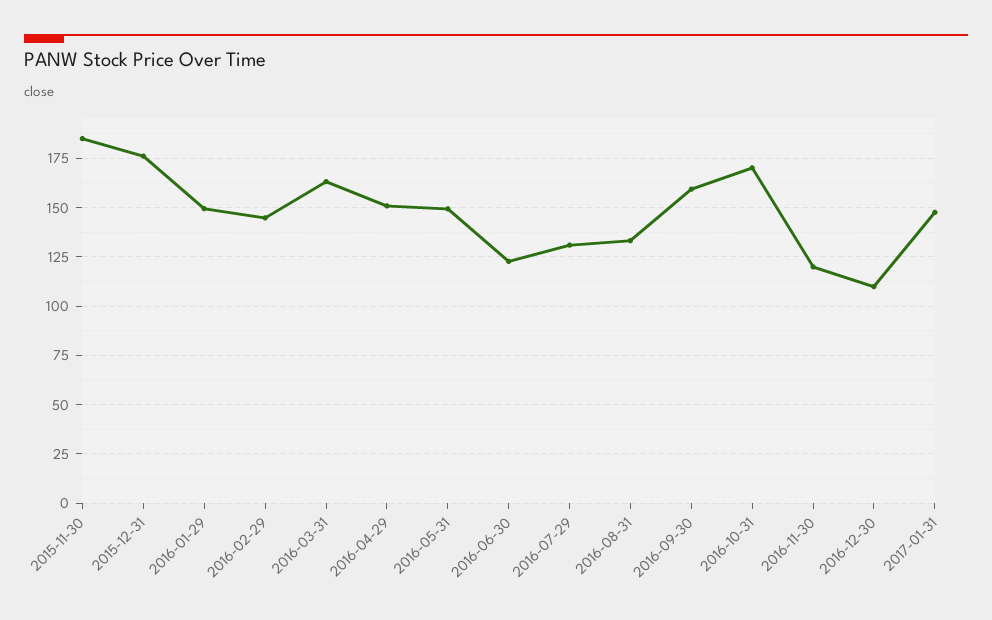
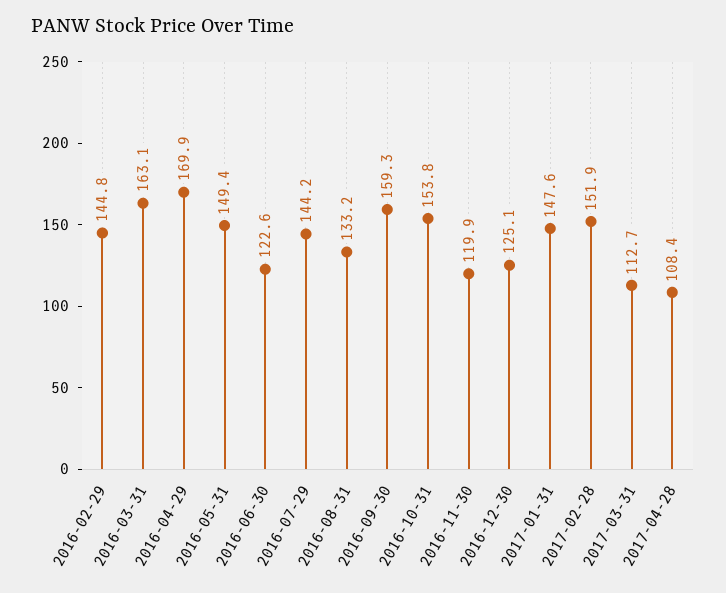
2015-11-30: 185 -> none
2015-12-31: 175 -> none
2016-01-29: 150 -> none
2016-04-29: 150 -> 169.9
2016-07-29: 130 -> 144.2
2016-10-31: 170 -> 153.8
2016-12-30: 110 -> 125.1
2017-02-28: none -> 151.9
2017-03-31: none -> 112.7
2017-04-28: none -> 108.4

